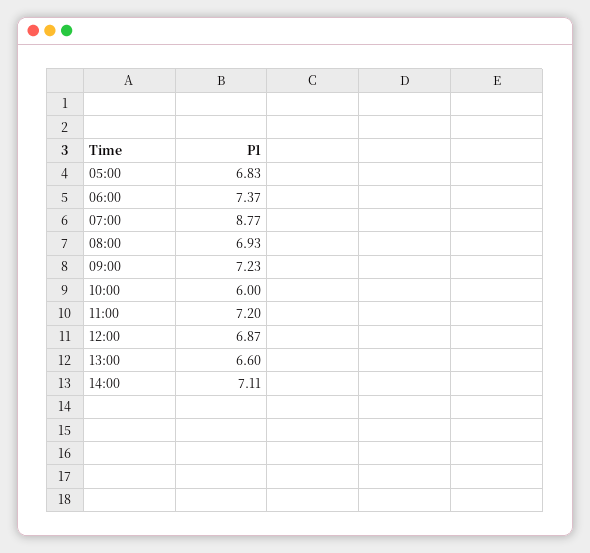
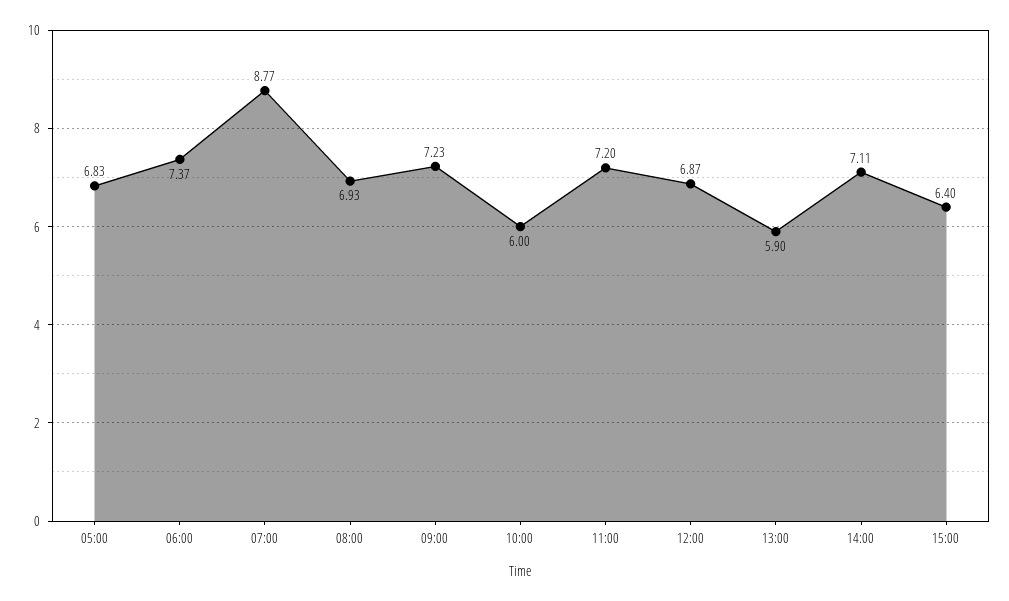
13:00: 6.6 -> 5.9
15:00: none -> 6.4

